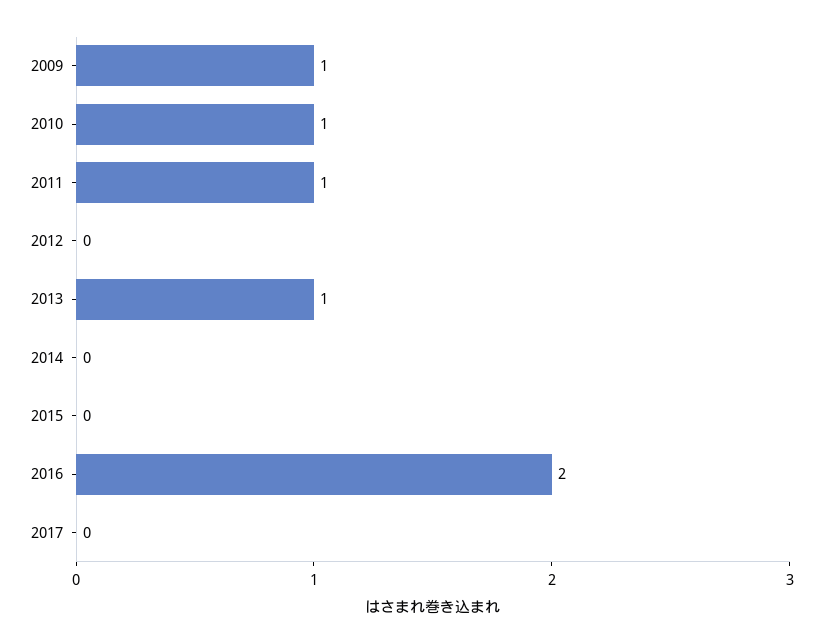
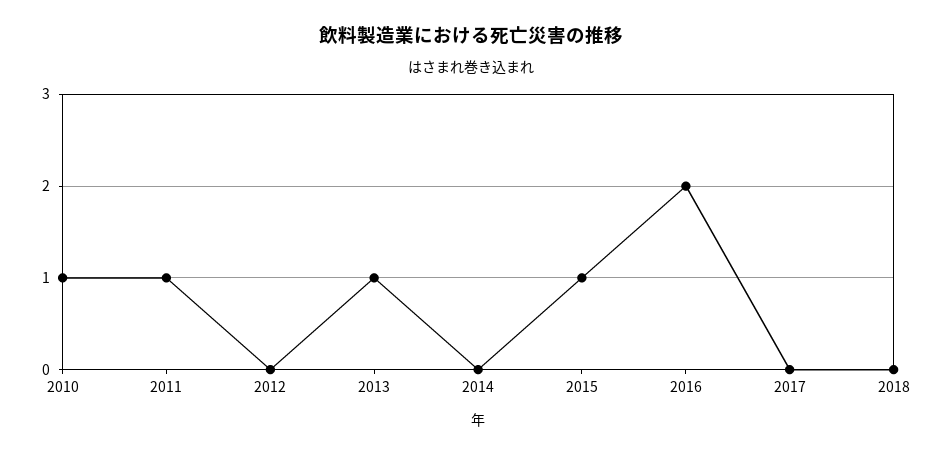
2009: 1 -> none
2015: 0 -> 1
2018: none -> 0

